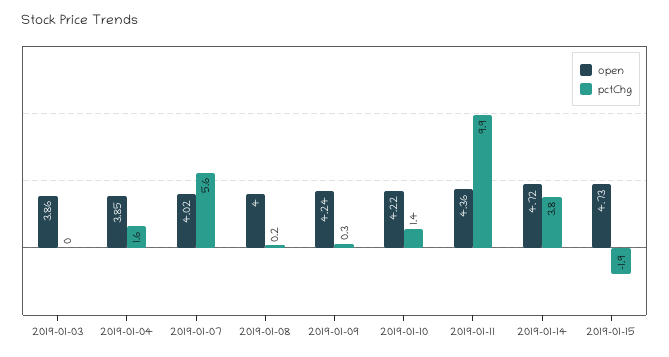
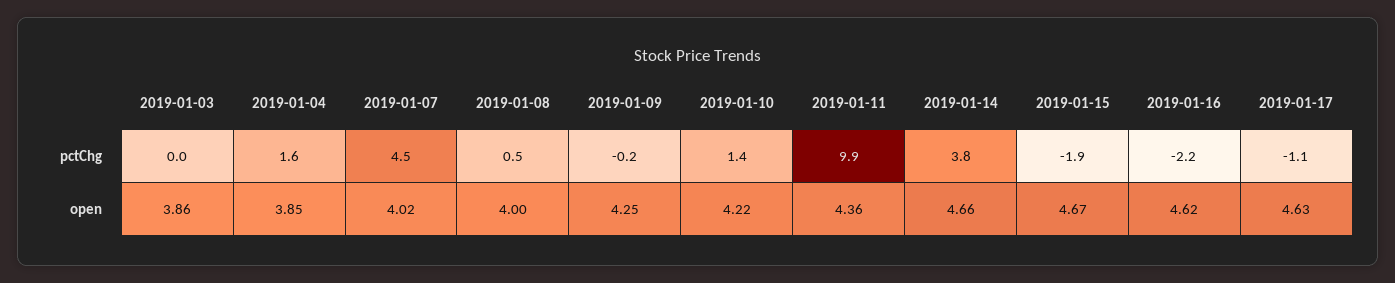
pctChg, 2019-01-07: 5.6 -> 4.5
pctChg, 2019-01-08: 0.2 -> 0.5
open, 2019-01-09: 4.24 -> 4.25
pctChg, 2019-01-09: 0.3 -> -0.2
open, 2019-01-14: 4.72 -> 4.66
open, 2019-01-15: 4.73 -> 4.67
pctChg, 2019-01-16: none -> -2.2
pctChg, 2019-01-17: none -> -1.1
open, 2019-01-16: none -> 4.62
open, 2019-01-17: none -> 4.63

